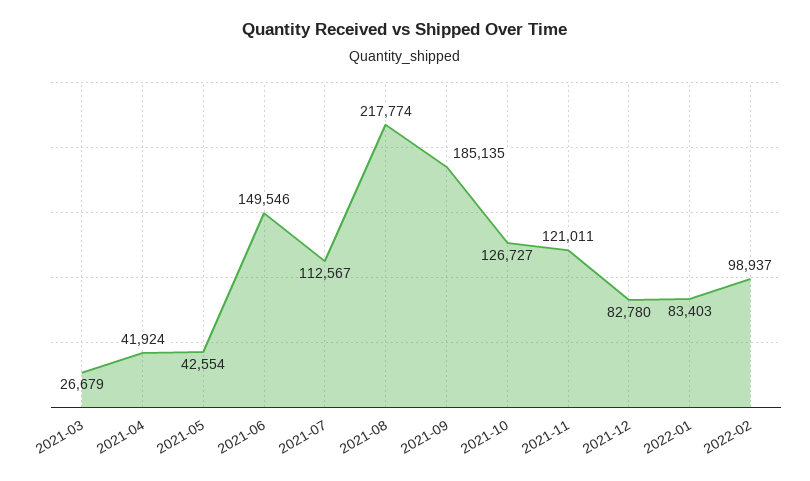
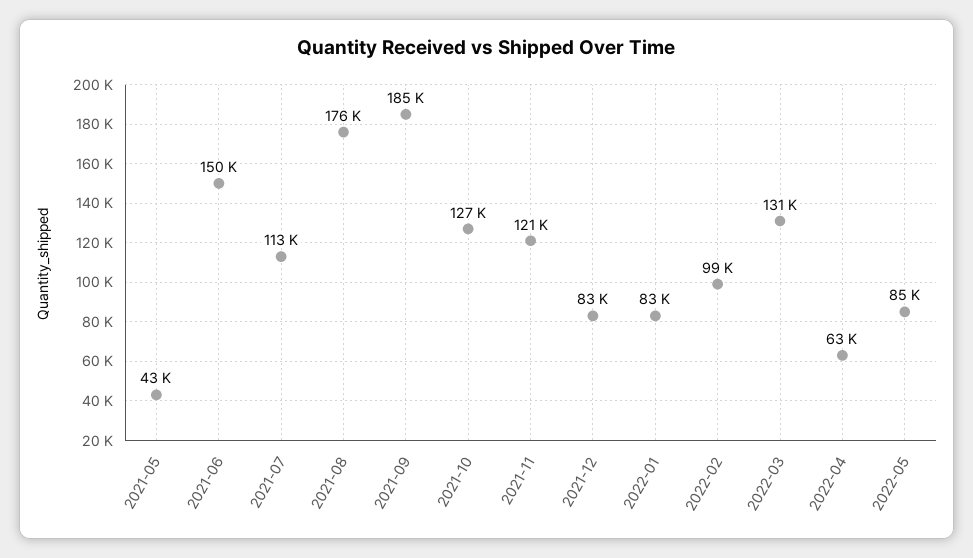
2021-03: 26679 -> none
2021-04: 41924 -> none
2021-08: 217774 -> 176000
2022-03: none -> 131000
2022-04: none -> 63000
2022-05: none -> 85000

